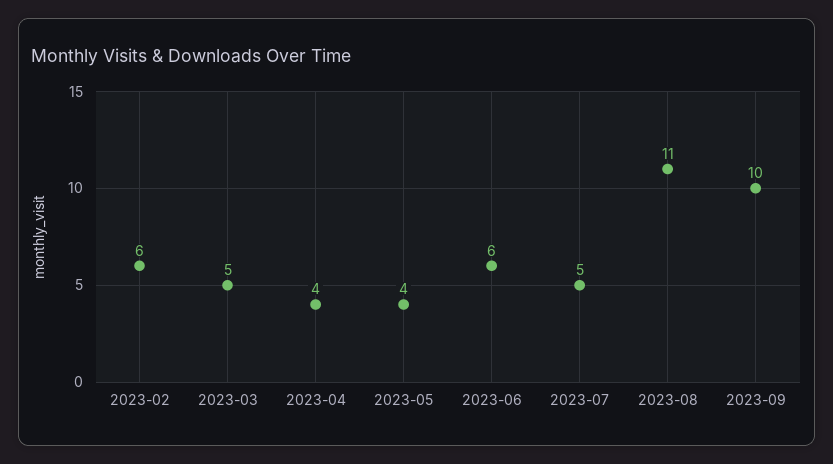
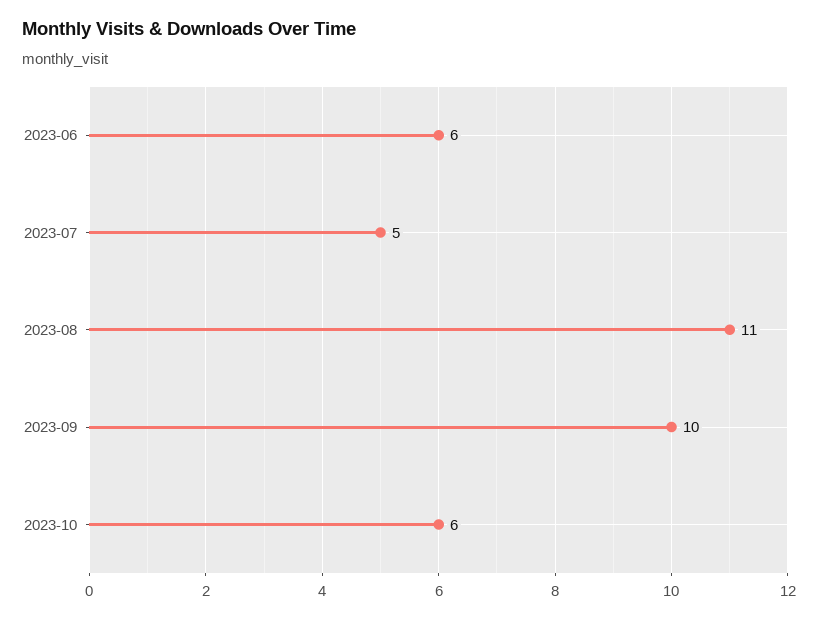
2023-02: 6 -> none
2023-03: 5 -> none
2023-04: 4 -> none
2023-05: 4 -> none
2023-10: none -> 6

